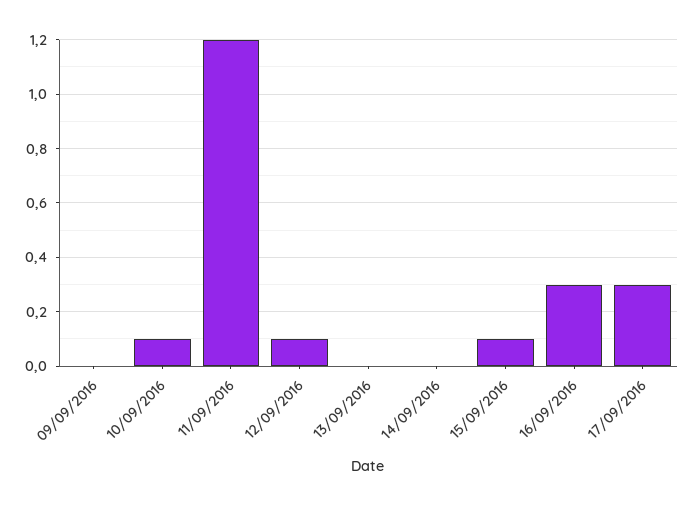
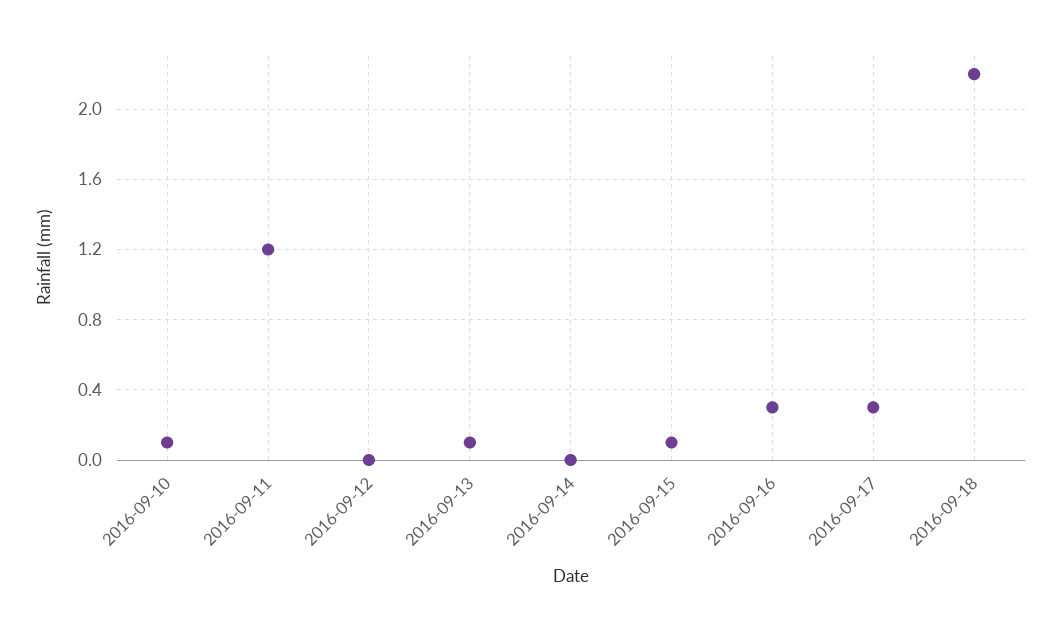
09/09/2016: 0 -> none
12/09/2016: 0.1 -> 0
13/09/2016: 0 -> 0.1
2016-09-18: none -> 2.2

